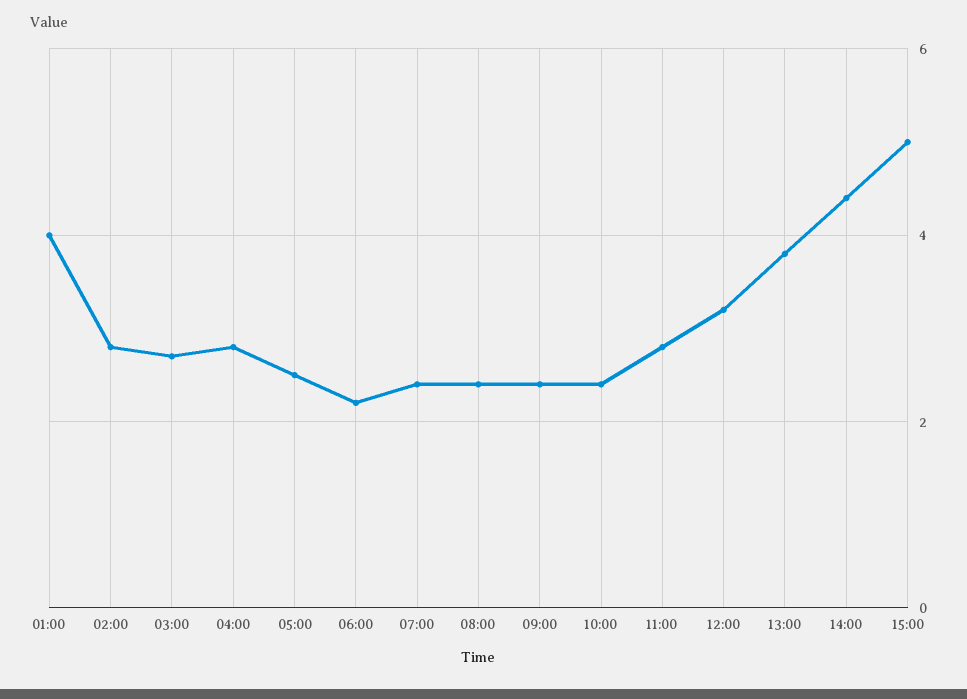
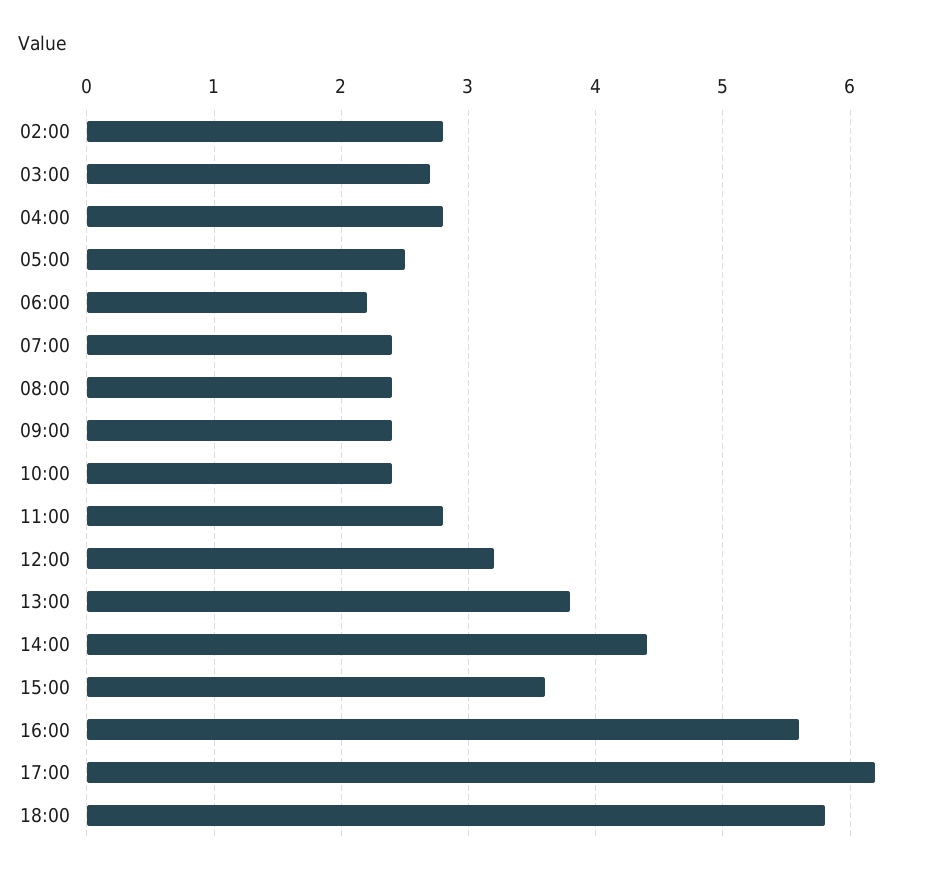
01:00: 4 -> none
15:00: 5 -> 3.6
16:00: none -> 5.6
17:00: none -> 6.2
18:00: none -> 5.8

